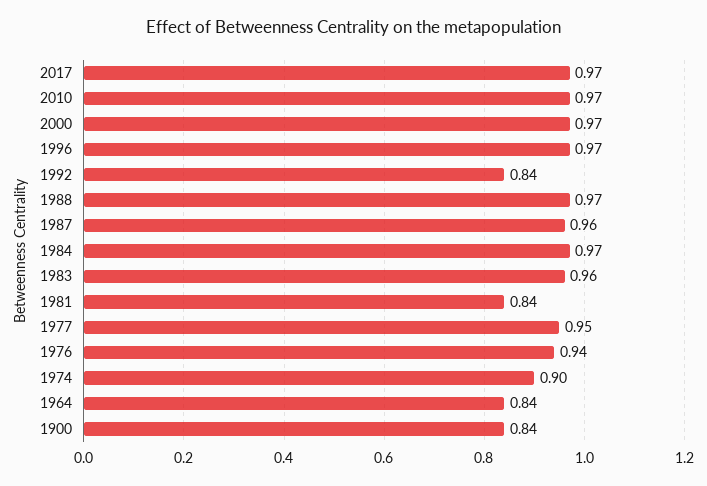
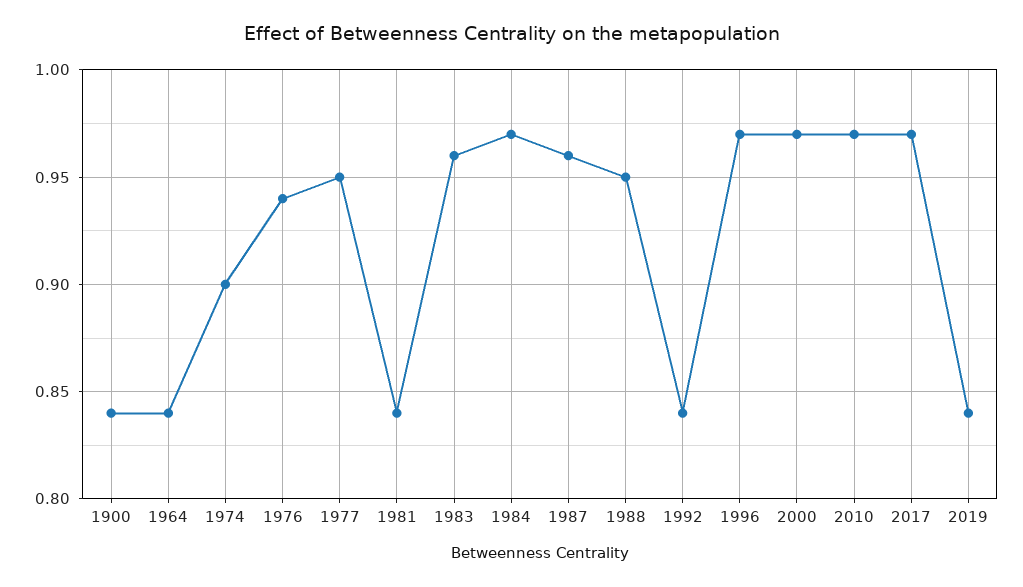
1988: 0.97 -> 0.95
2019: none -> 0.84

